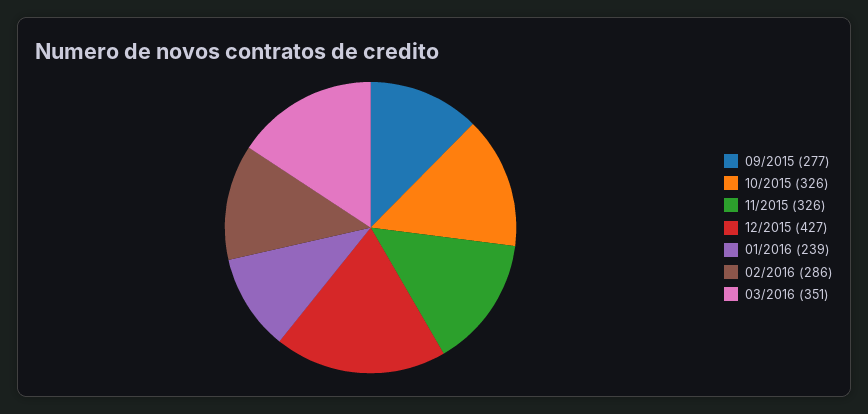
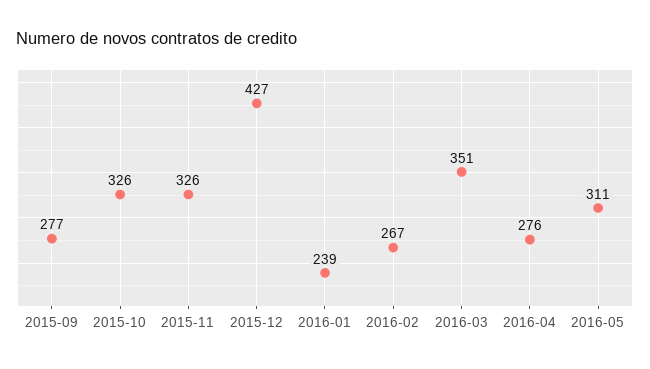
02/2016: 286 -> 267
2016-04: none -> 276
2016-05: none -> 311

